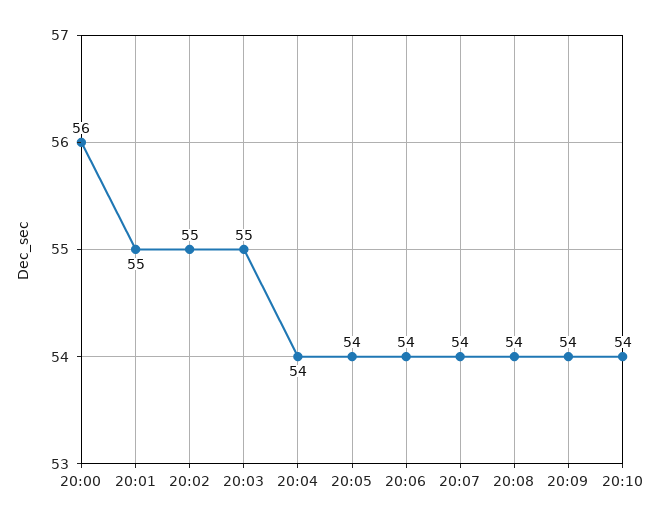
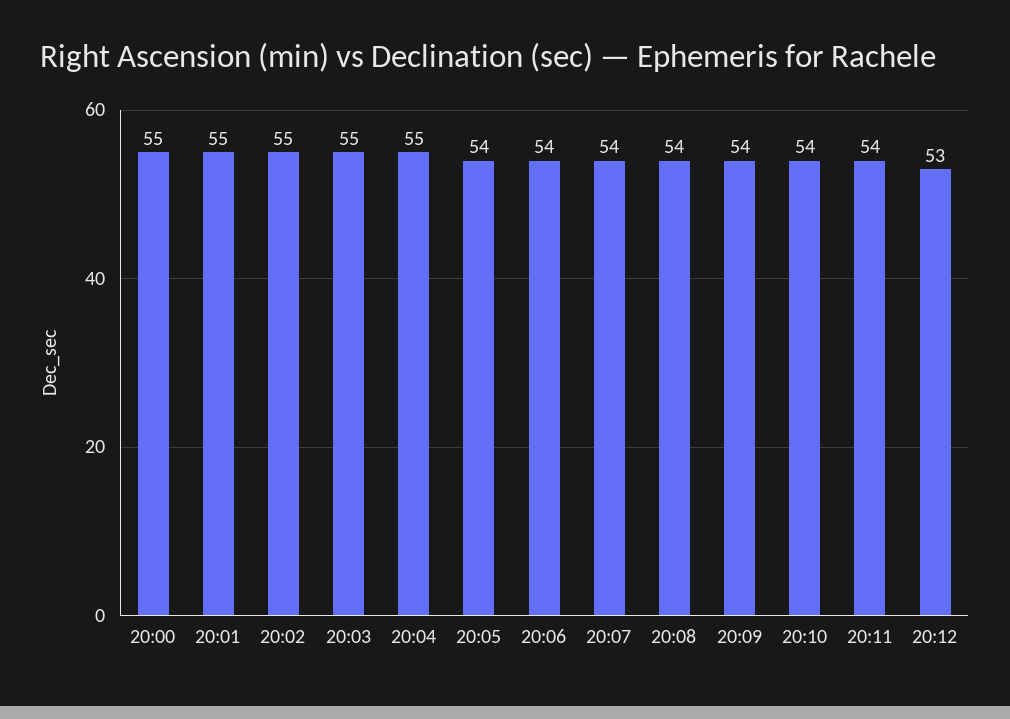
20:00: 56 -> 55
20:04: 54 -> 55
20:11: none -> 54
20:12: none -> 53

